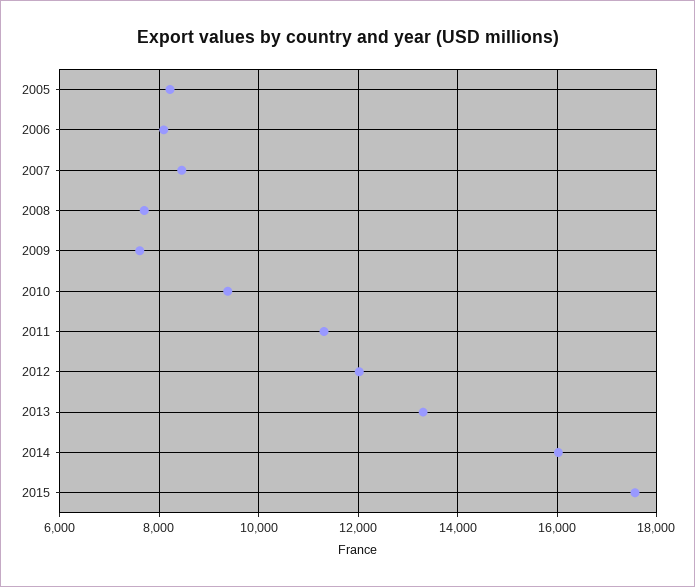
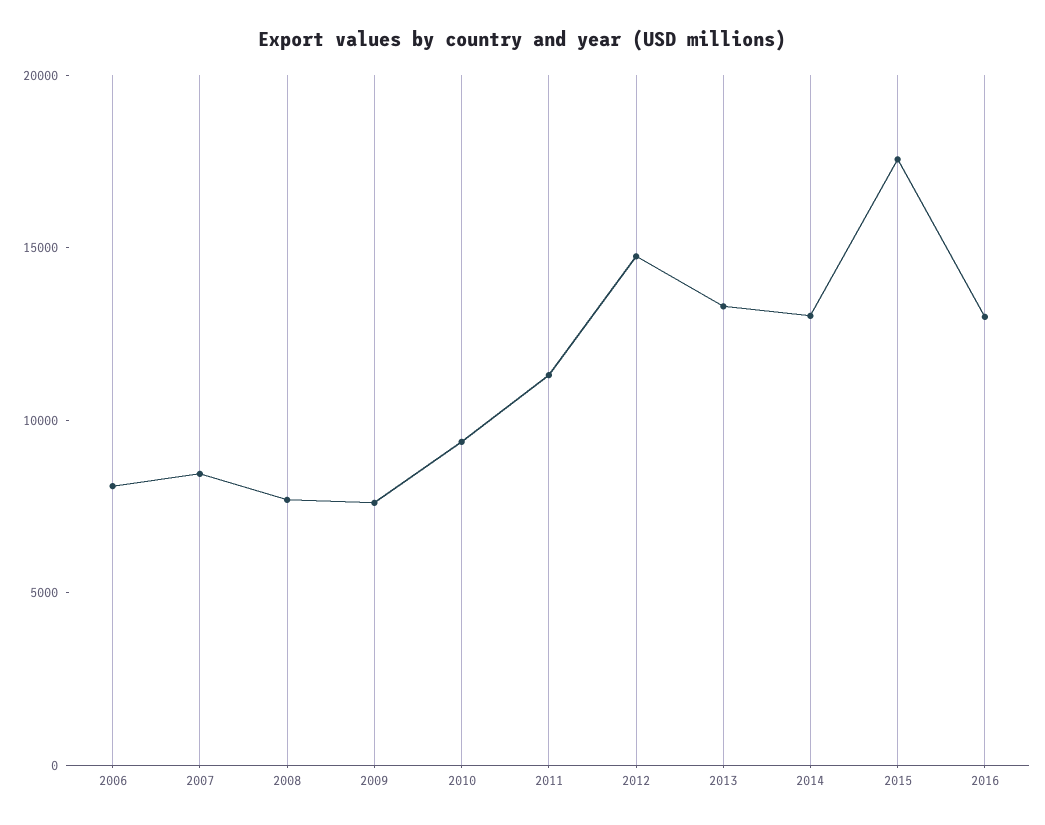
2005: 8200 -> none
2012: 12000 -> 15000
2014: 16000 -> 13000
2016: none -> 13000

